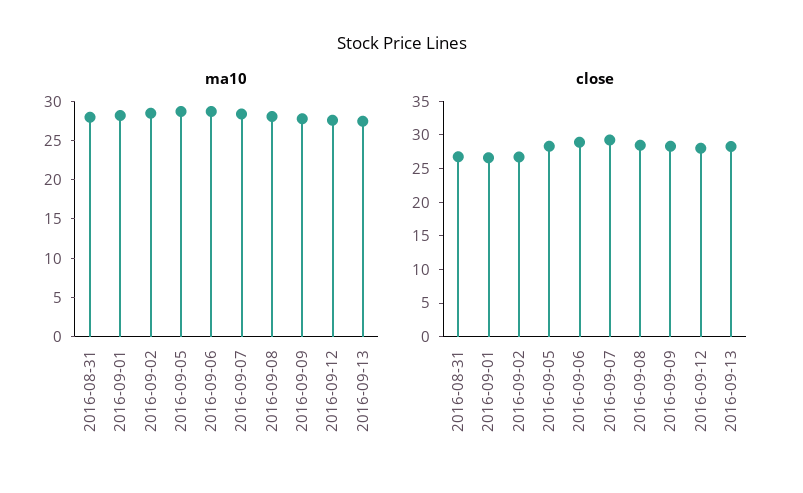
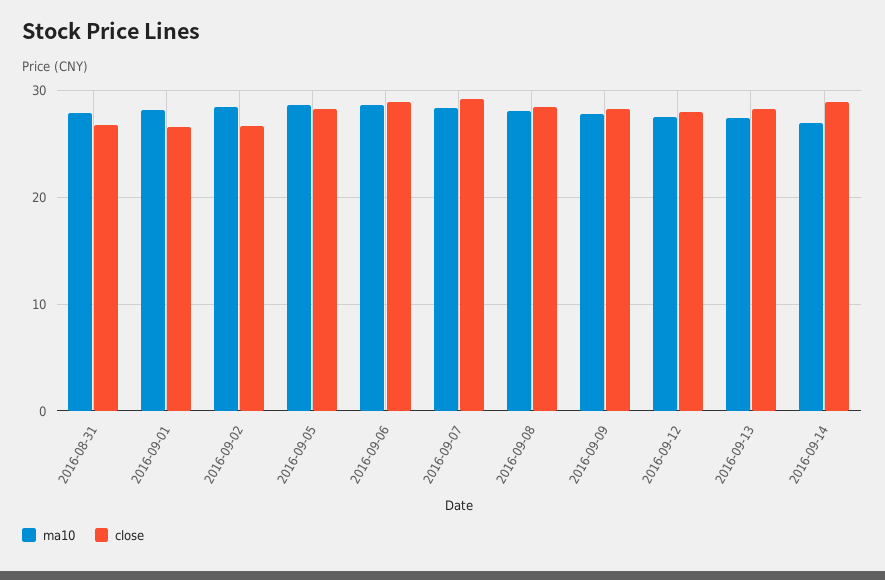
ma10, 2016-09-14: none -> 27
close, 2016-09-14: none -> 29

